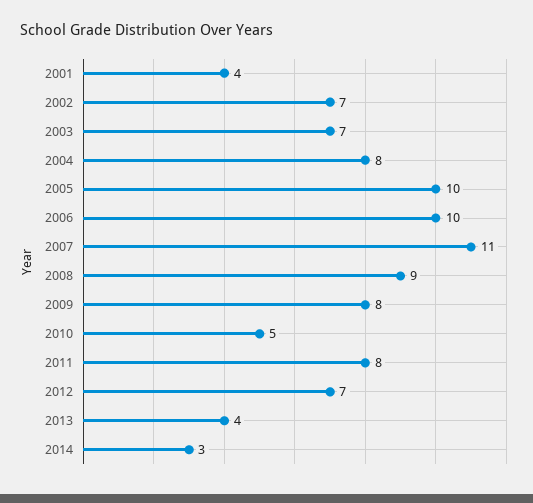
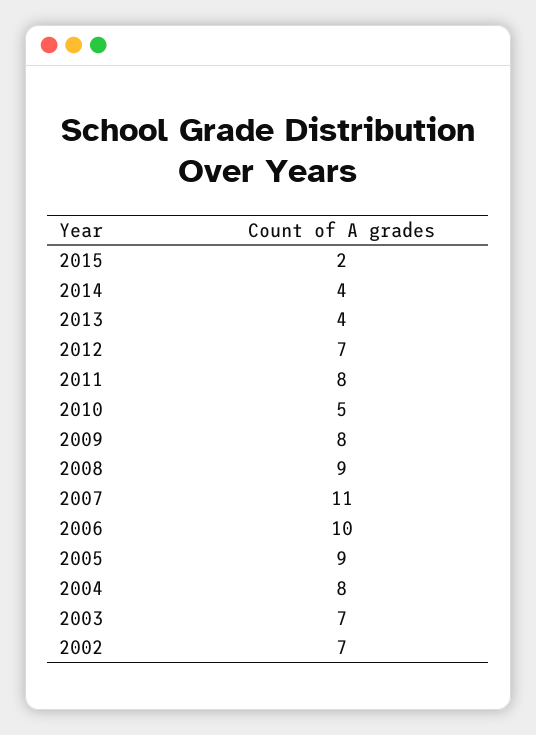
2001: 4 -> none
2005: 10 -> 9
2014: 3 -> 4
2015: none -> 2

